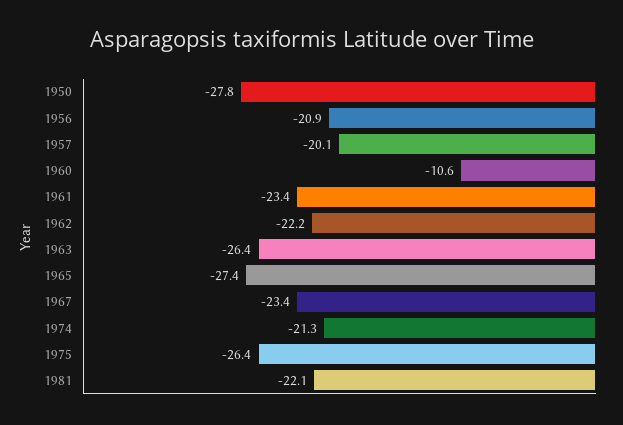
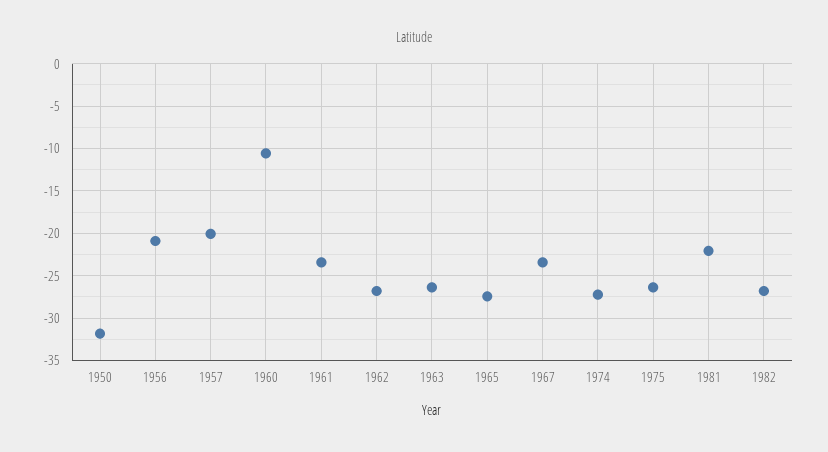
1950: -27.8 -> -32
1962: -22.2 -> -27
1974: -21.3 -> -27
1982: none -> -27

